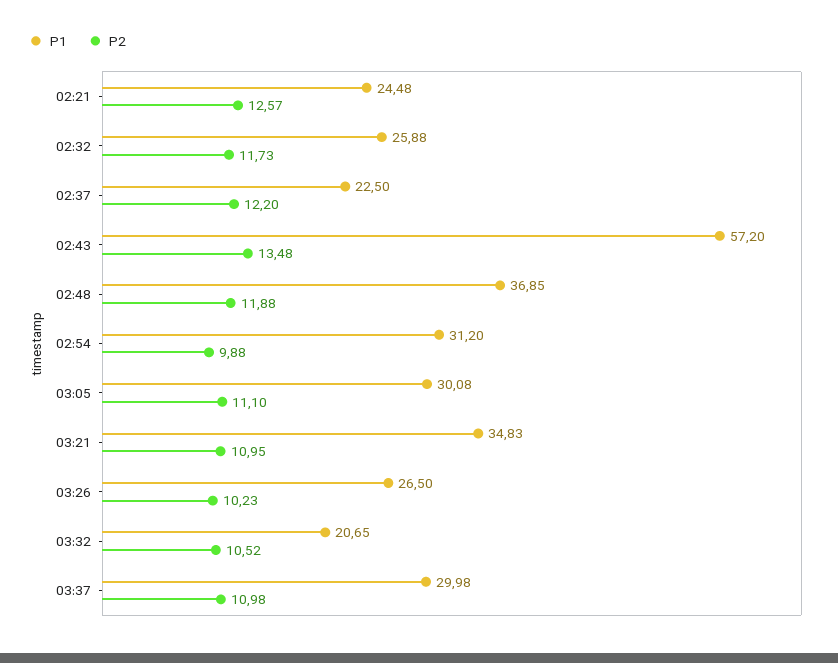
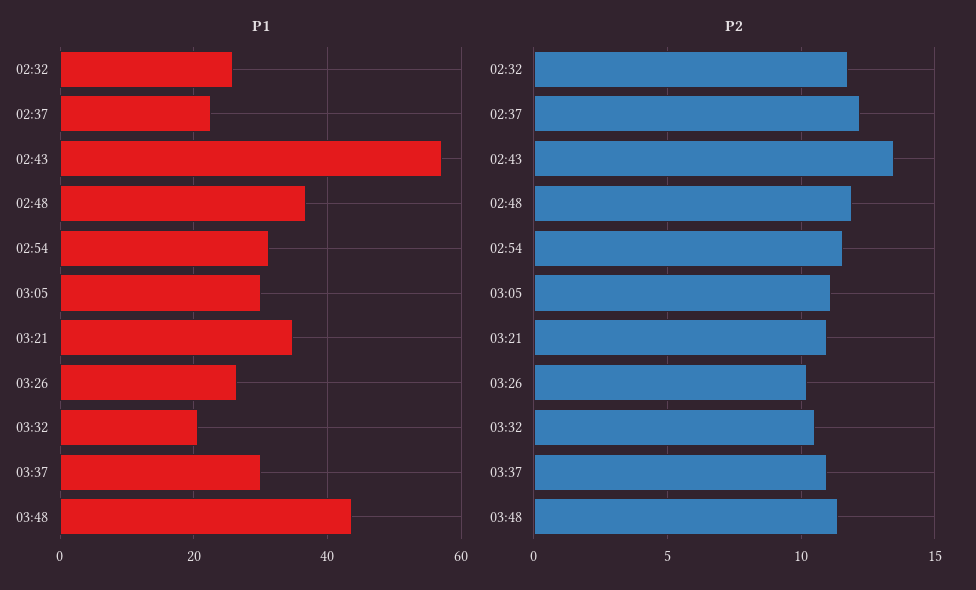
P1, 02:21: 24.48 -> none
P2, 02:21: 12.57 -> none
P2, 02:54: 9.88 -> 11.5
P1, 03:48: none -> 44
P2, 03:48: none -> 11.5

